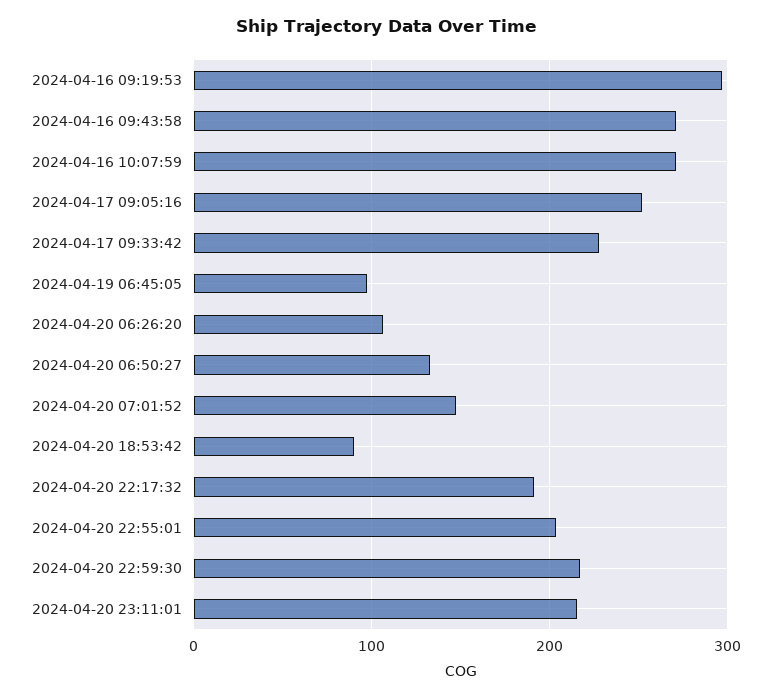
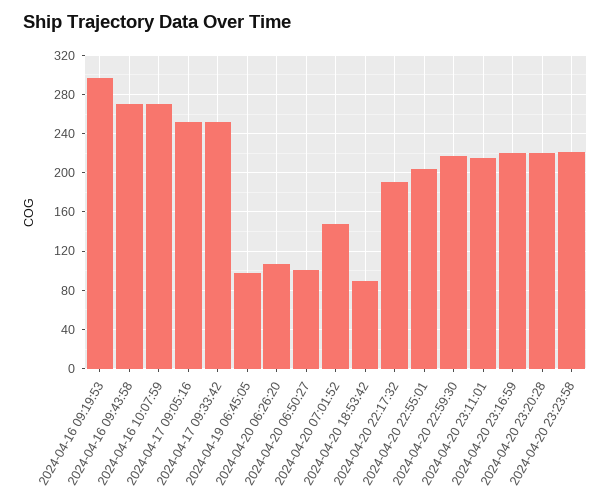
2024-04-17 09:33:42: 230 -> 250
2024-04-20 06:50:27: 130 -> 100
2024-04-20 23:16:59: none -> 220
2024-04-20 23:20:28: none -> 220
2024-04-20 23:23:58: none -> 220

